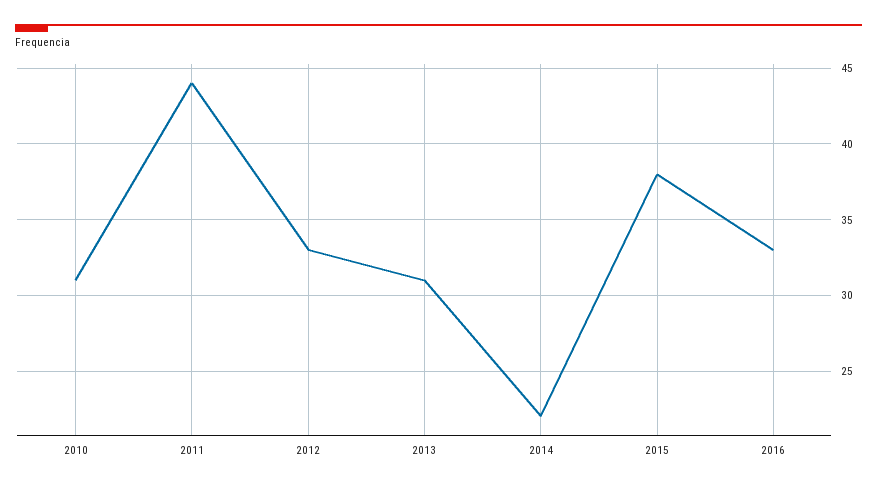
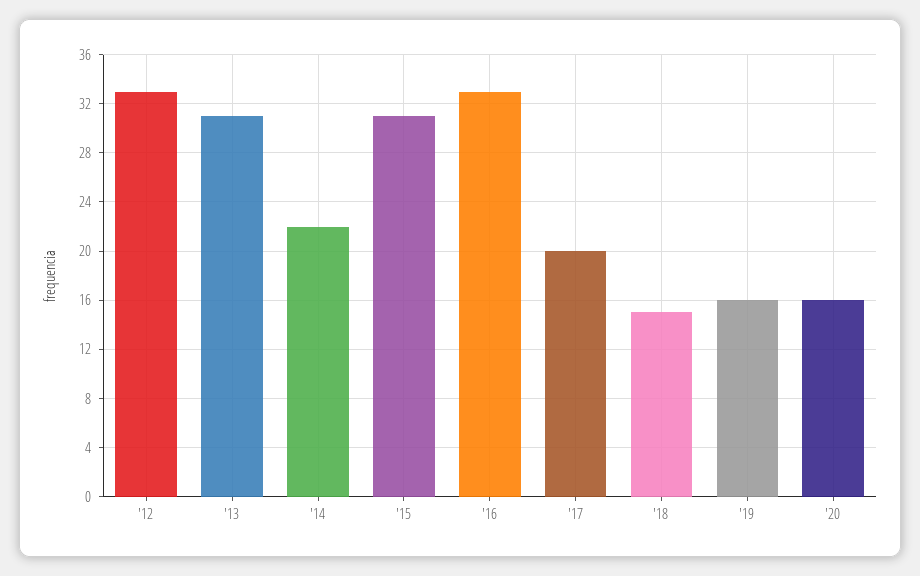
2010: 31 -> none
2011: 44 -> none
2015: 38 -> 31
'17: none -> 20
'18: none -> 15
'19: none -> 16
'20: none -> 16

